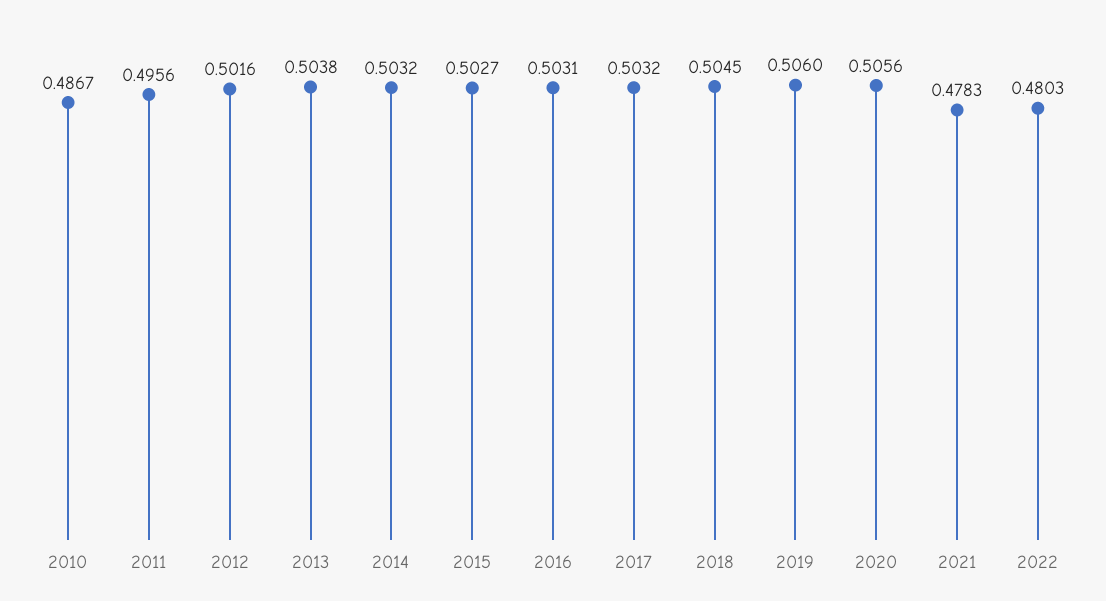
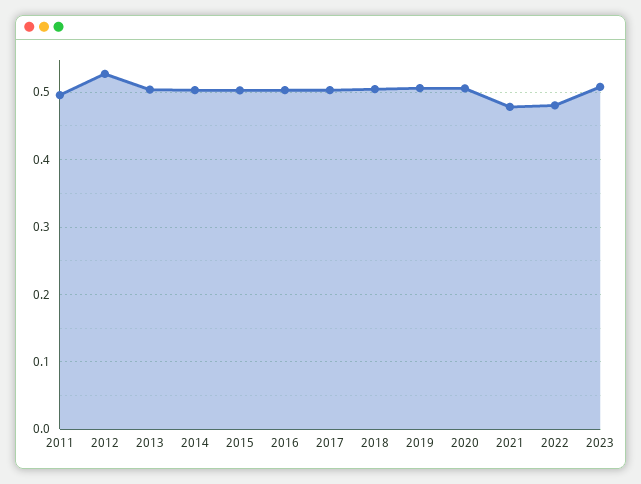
2010: 0.4867 -> none
2012: 0.5016 -> 0.53
2023: none -> 0.51

